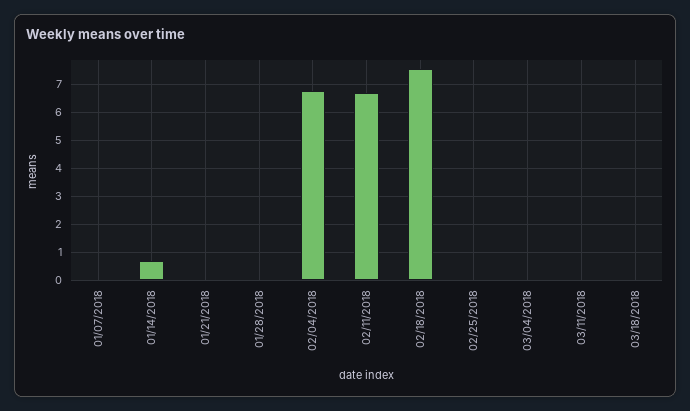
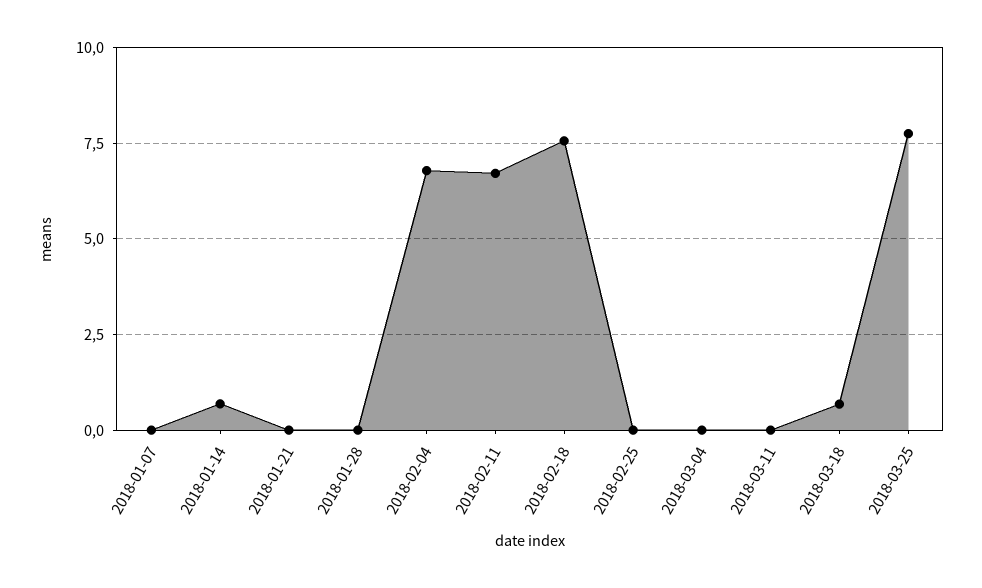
03/18/2018: 0 -> 0.75
2018-03-25: none -> 7.75

